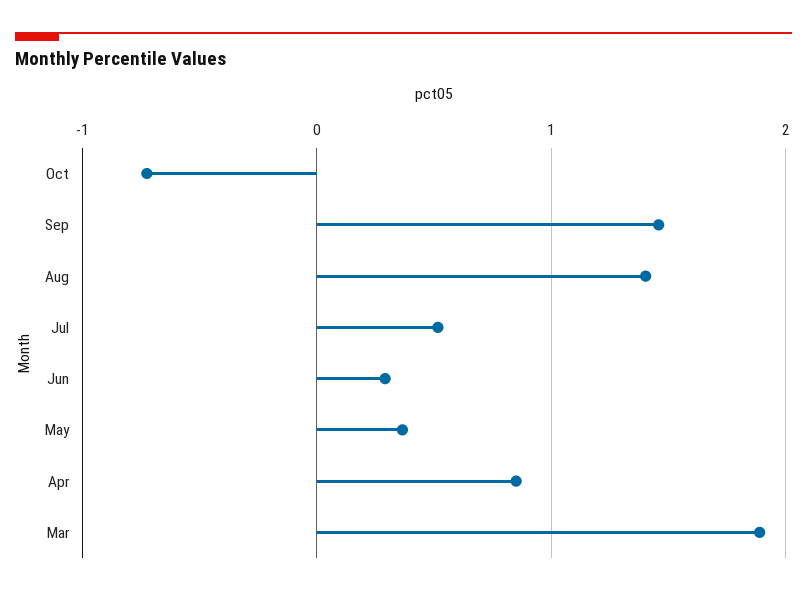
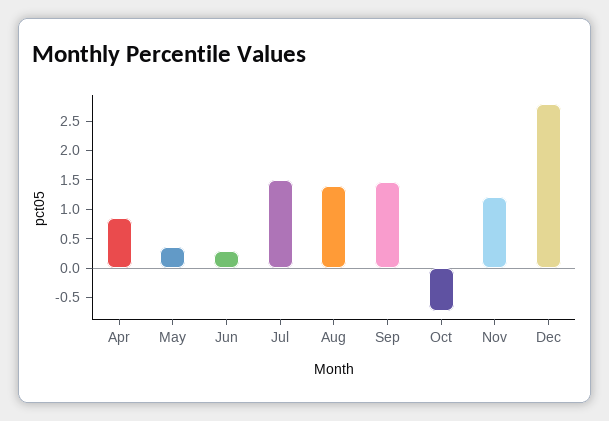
Jul: 0.5 -> 1.5
Mar: 1.9 -> none
Nov: none -> 1.25
Dec: none -> 2.75

